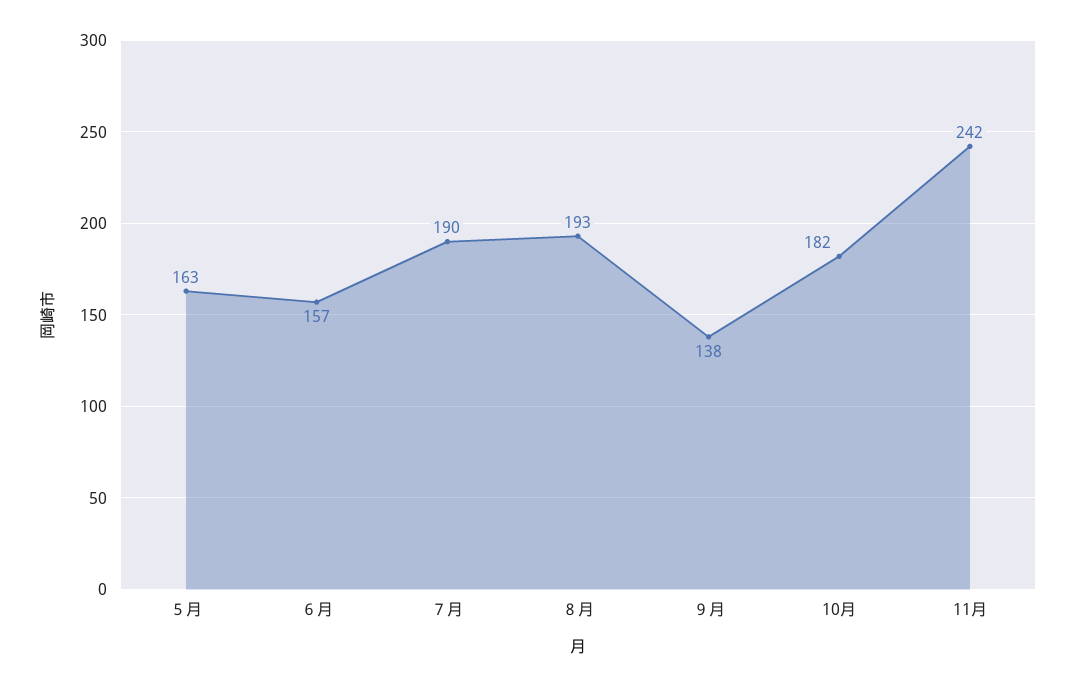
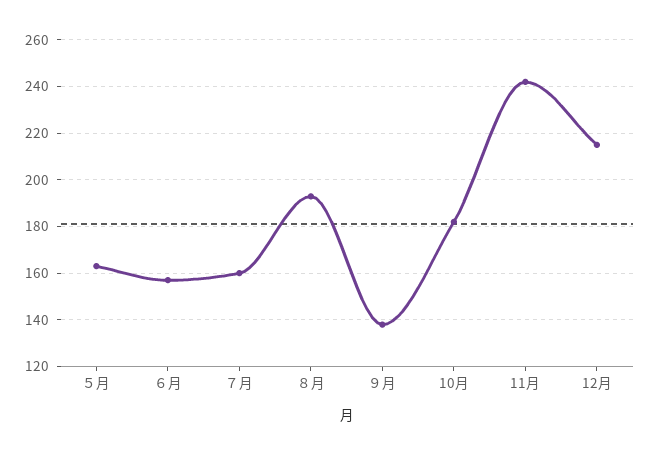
７月: 190 -> 160
12月: none -> 215

